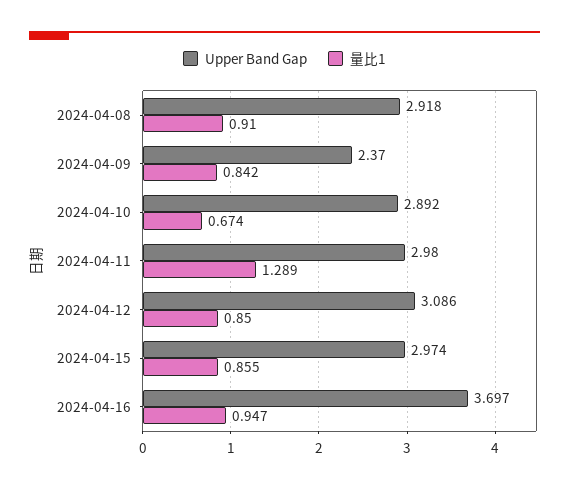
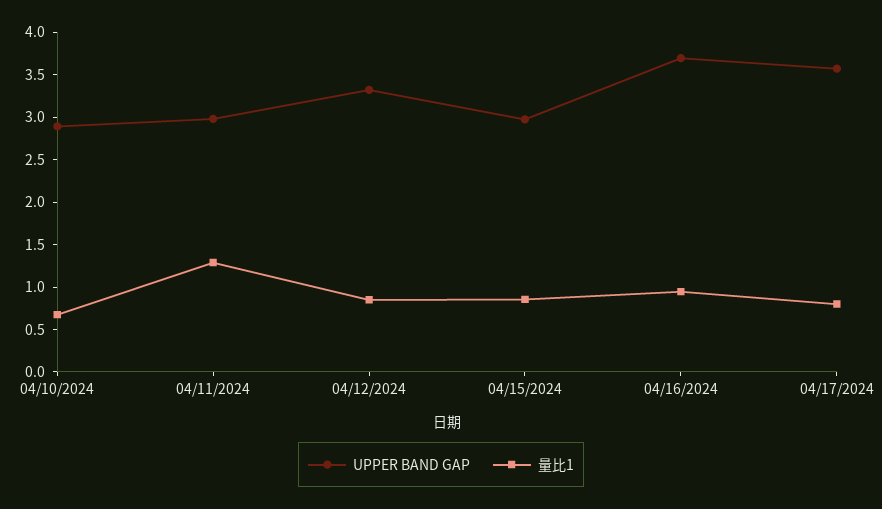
Upper Band Gap, 2024-04-08: 2.918 -> none
量比1, 2024-04-08: 0.91 -> none
Upper Band Gap, 2024-04-09: 2.37 -> none
量比1, 2024-04-09: 0.842 -> none
Upper Band Gap, 2024-04-12: 3.086 -> 3.3
Upper Band Gap, 04/17/2024: none -> 3.6
量比1, 04/17/2024: none -> 0.8

